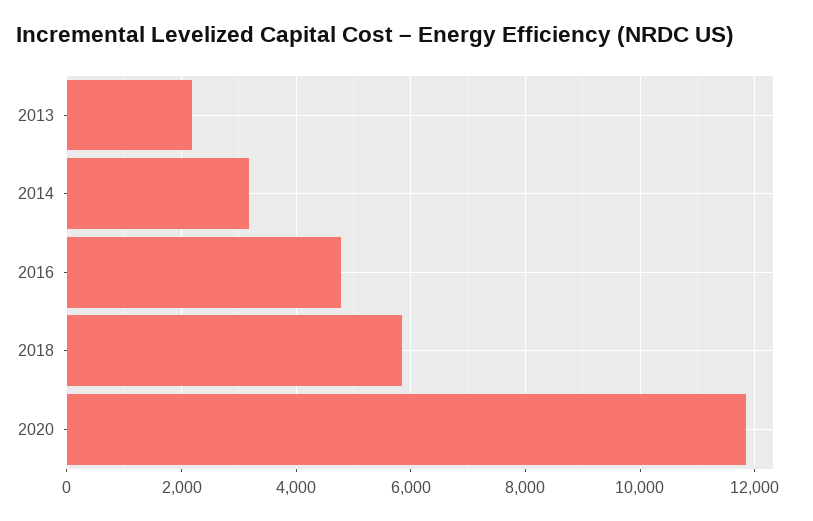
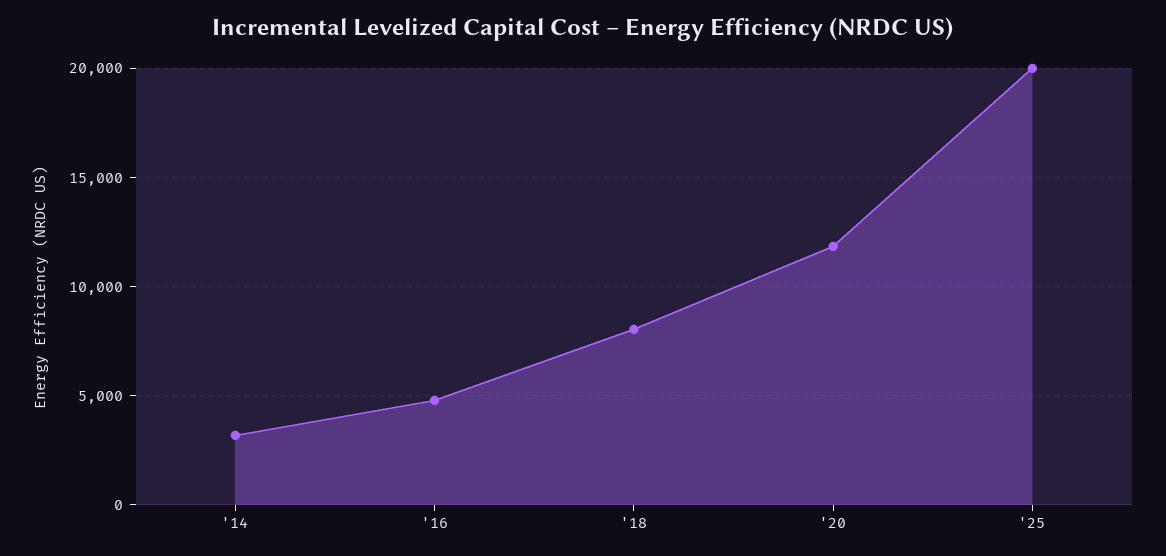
2013: 2200 -> none
2018: 5800 -> 8000
'25: none -> 20000

